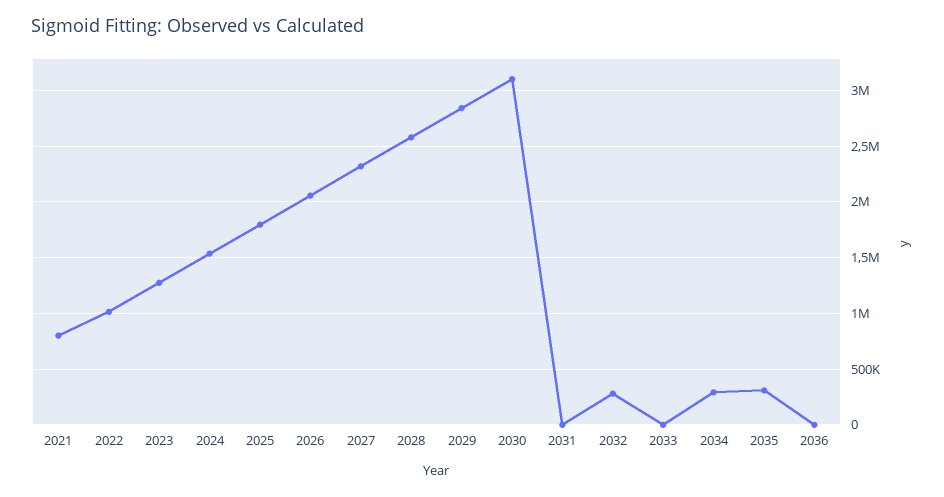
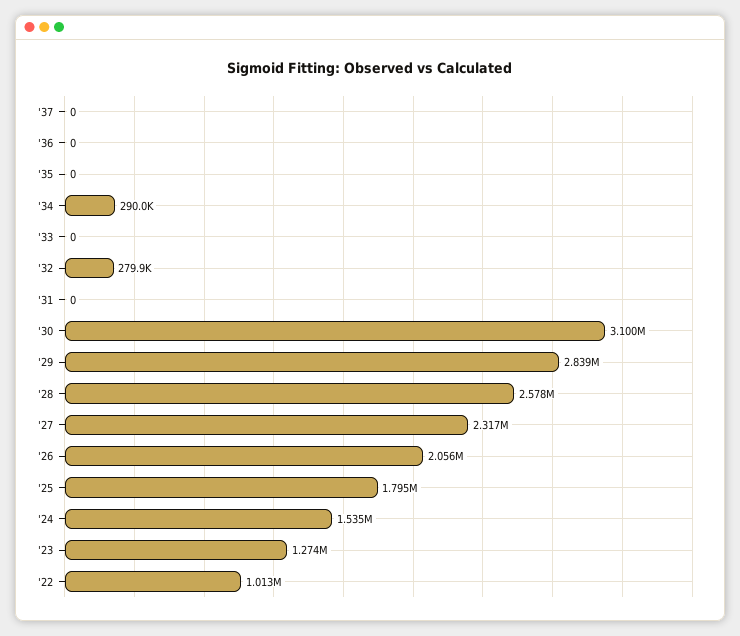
2021: 800000 -> none
2035: 300000 -> 0
'37: none -> 0

